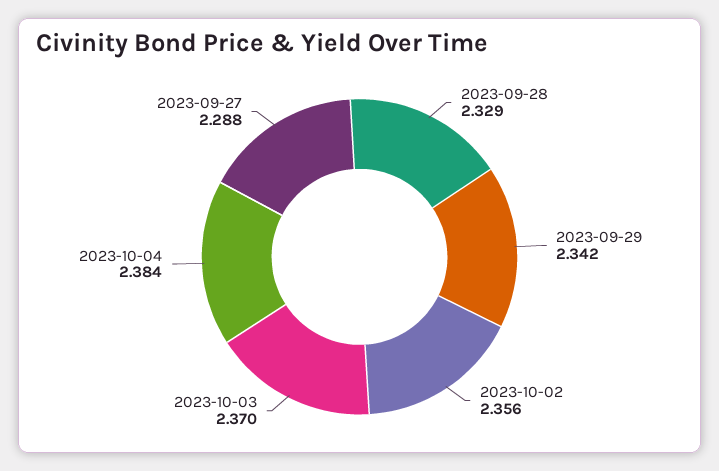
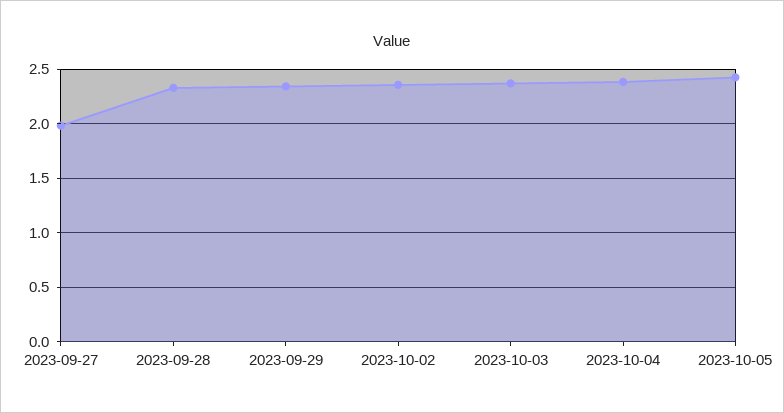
2023-09-27: 2.288 -> 2
2023-10-05: none -> 2.4

